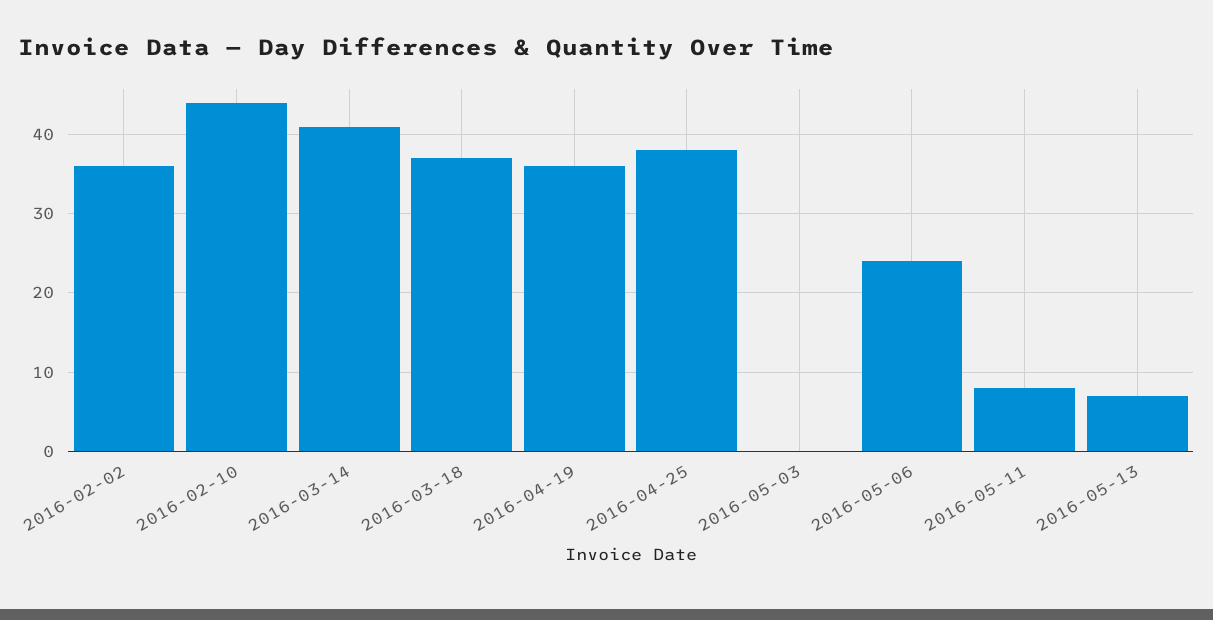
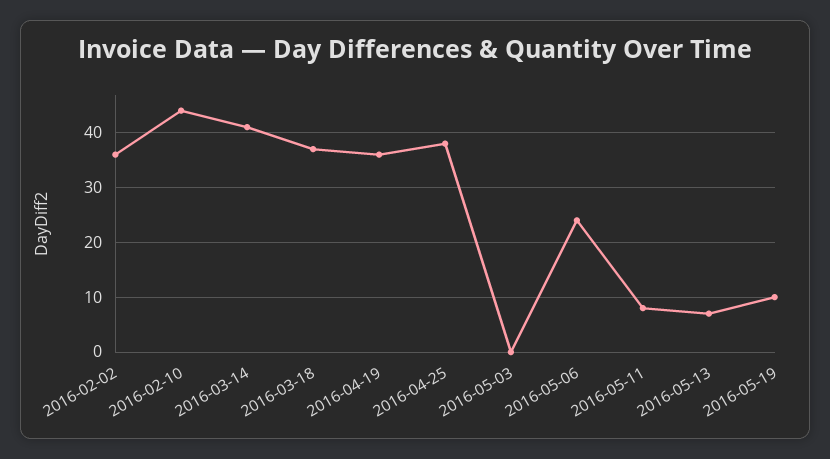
2016-05-19: none -> 10

